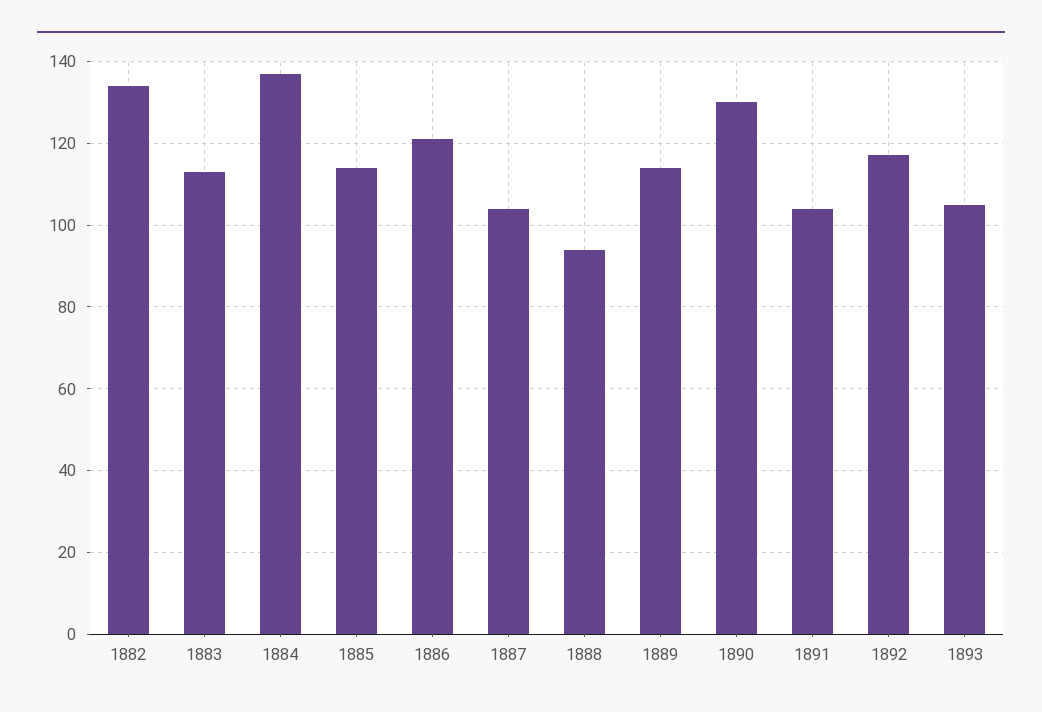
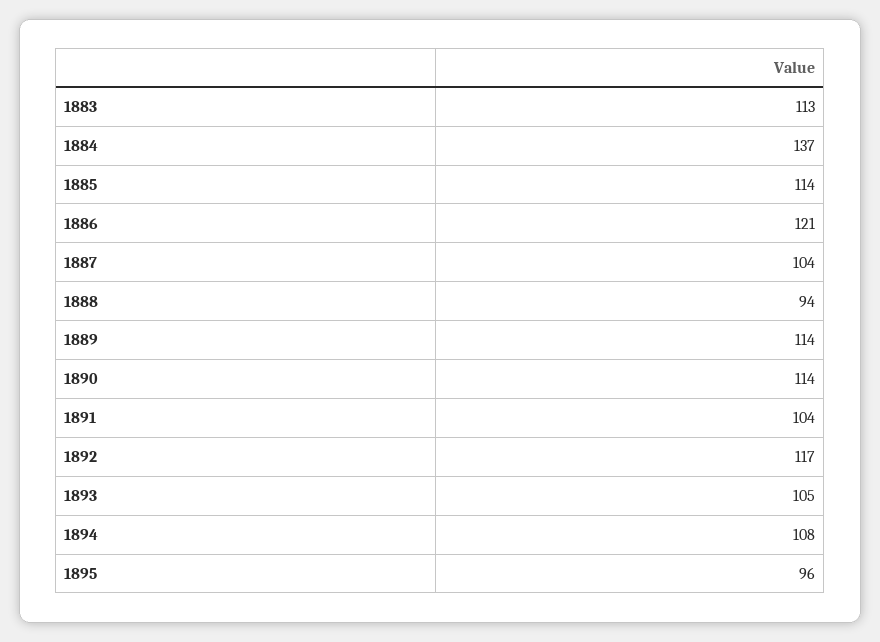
1882: 135 -> none
1890: 130 -> 114
1894: none -> 108
1895: none -> 96

